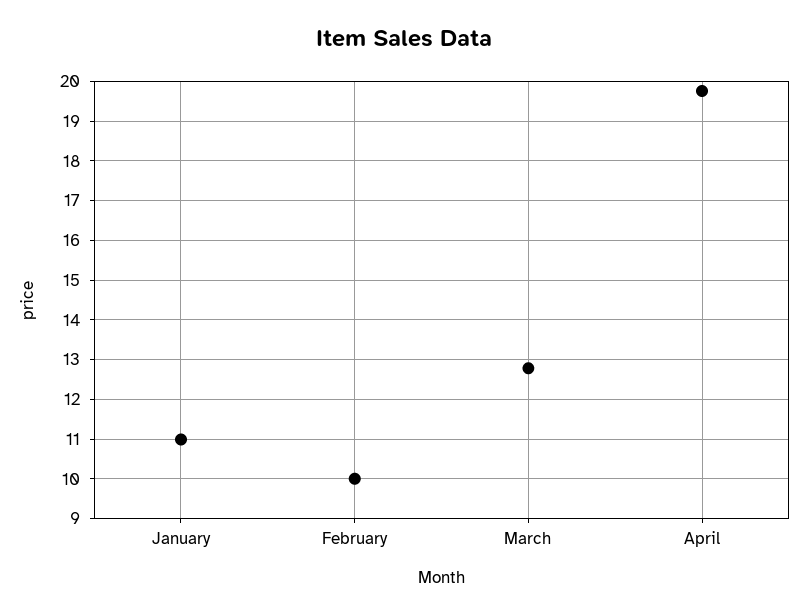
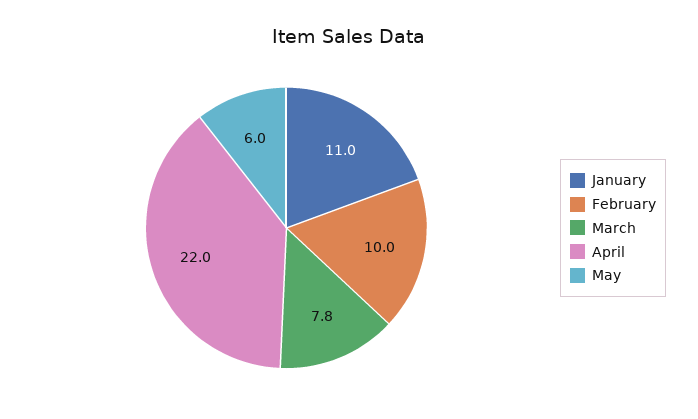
March: 12.8 -> 7.8
April: 19.8 -> 22
May: none -> 6

